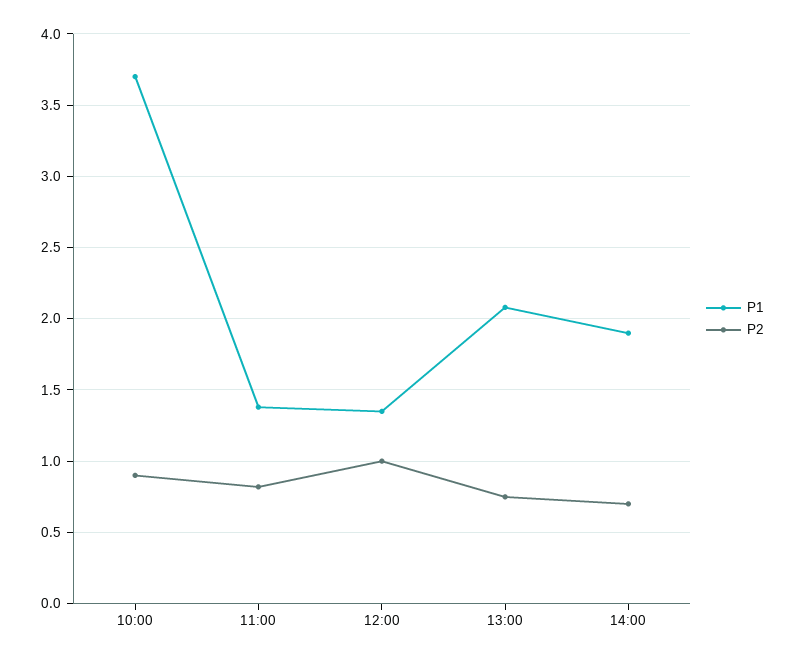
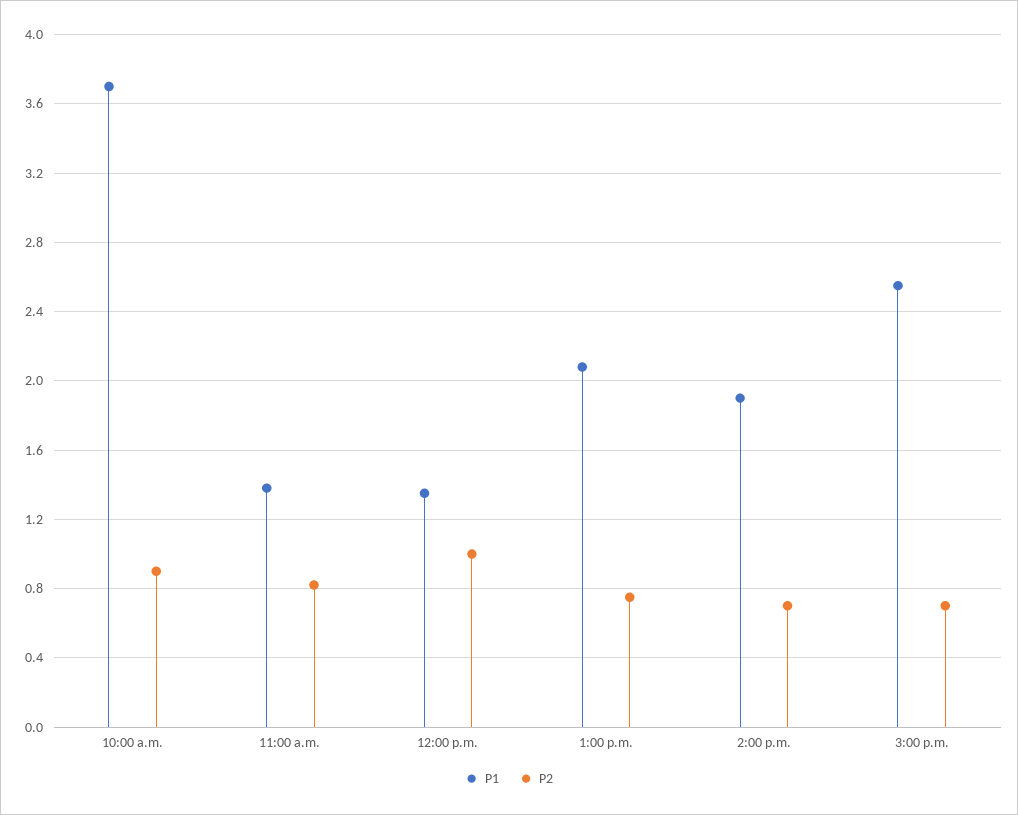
P1, 3:00 p.m.: none -> 2.55
P2, 3:00 p.m.: none -> 0.7

